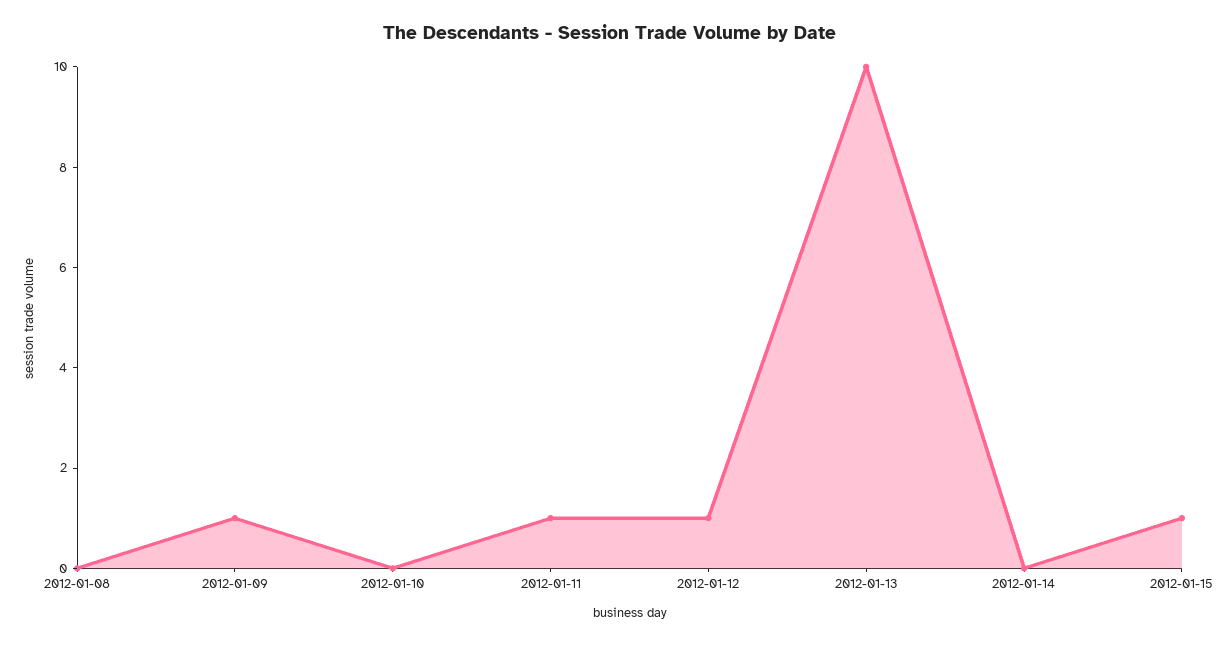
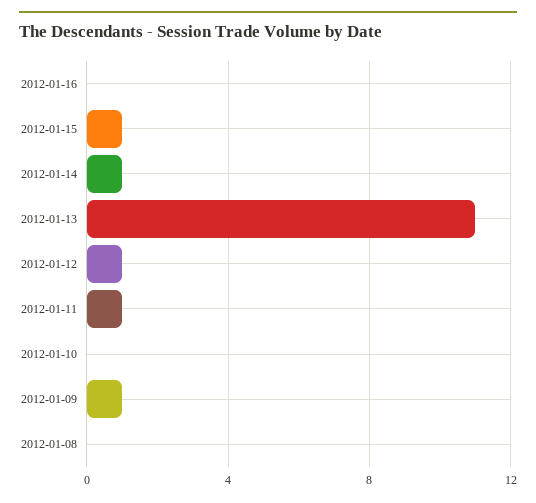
2012-01-13: 10 -> 11
2012-01-14: 0 -> 1
2012-01-16: none -> 0

